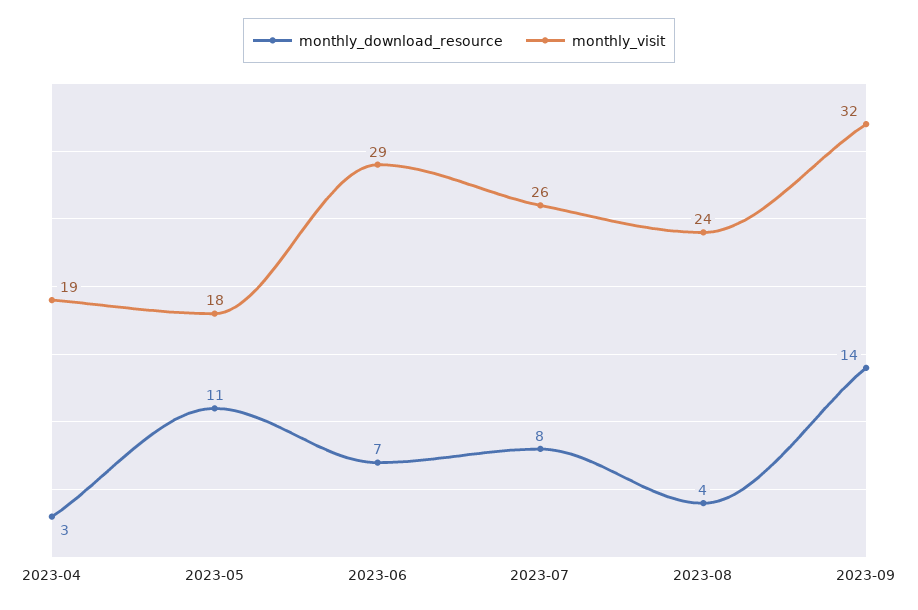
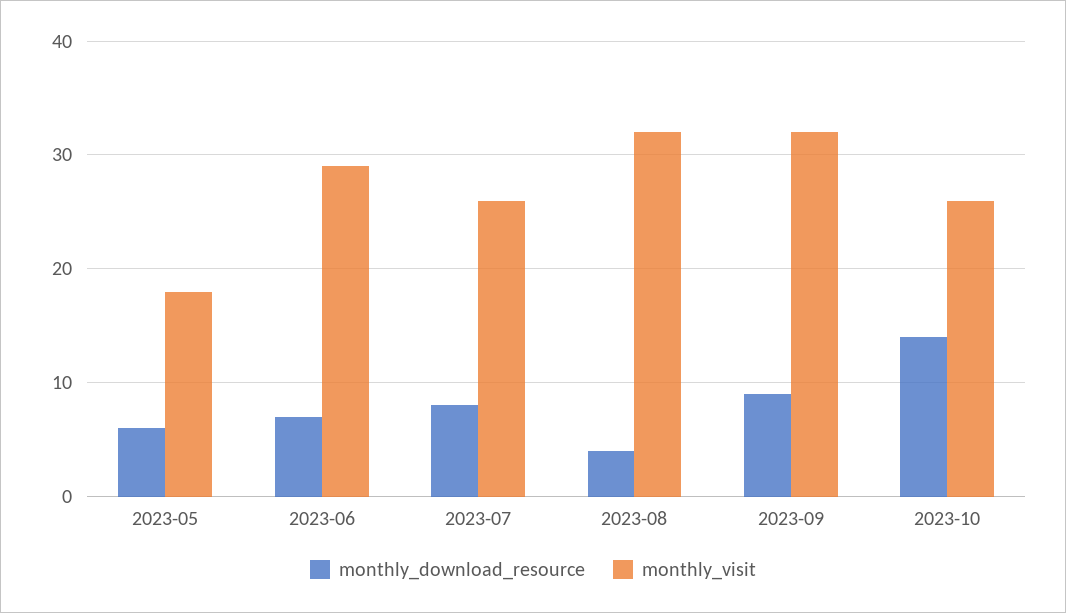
monthly_download_resource, 2023-04: 3 -> none
monthly_visit, 2023-04: 19 -> none
monthly_download_resource, 2023-05: 11 -> 6
monthly_visit, 2023-08: 24 -> 32
monthly_download_resource, 2023-09: 14 -> 9
monthly_download_resource, 2023-10: none -> 14
monthly_visit, 2023-10: none -> 26

